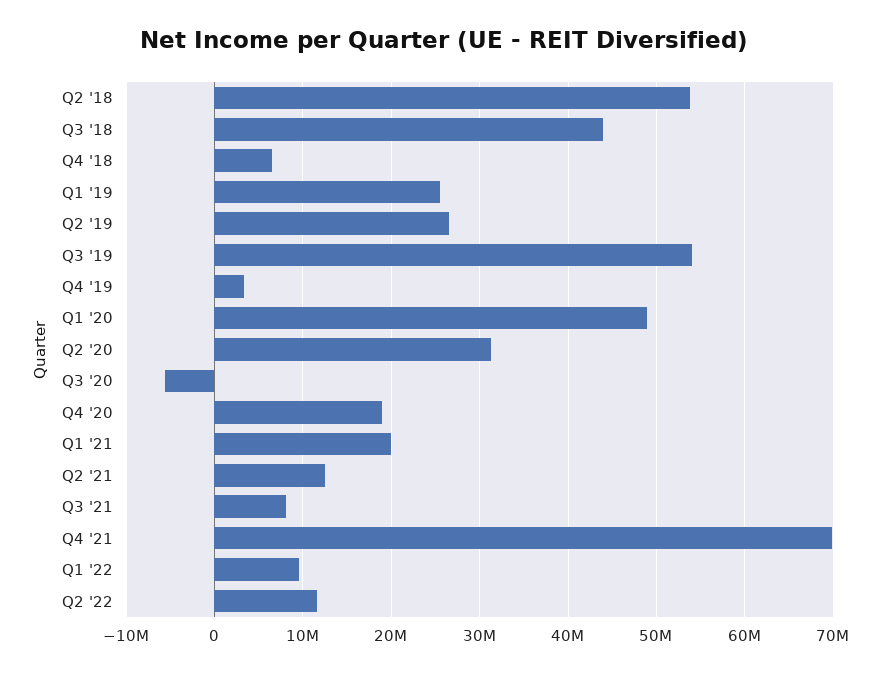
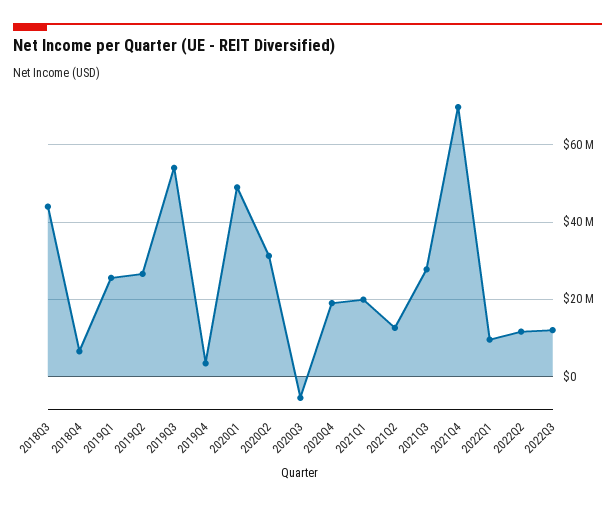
Q2 '18: 54000000 -> none
Q3 '21: 8000000 -> 28000000
2022Q3: none -> 12000000

